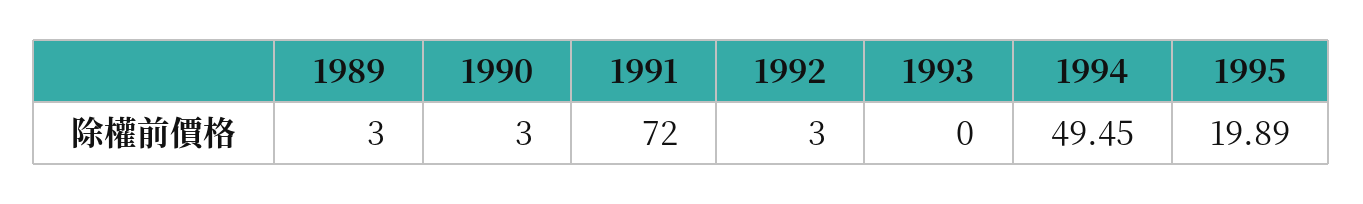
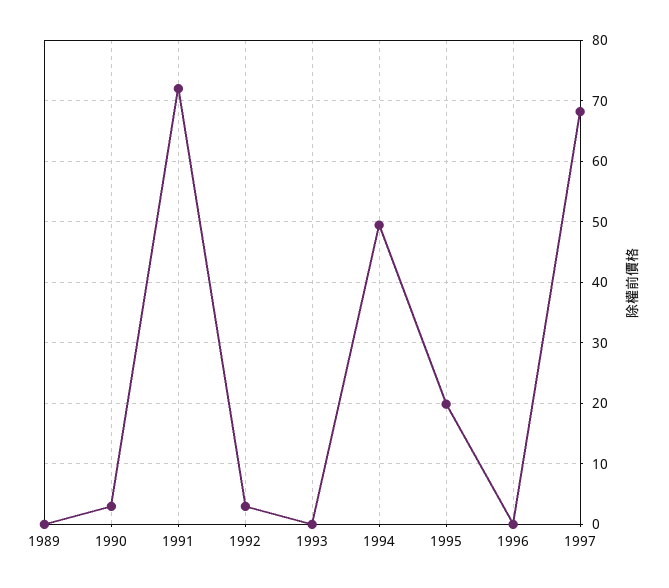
1989: 3 -> 0
1996: none -> 0
1997: none -> 68

